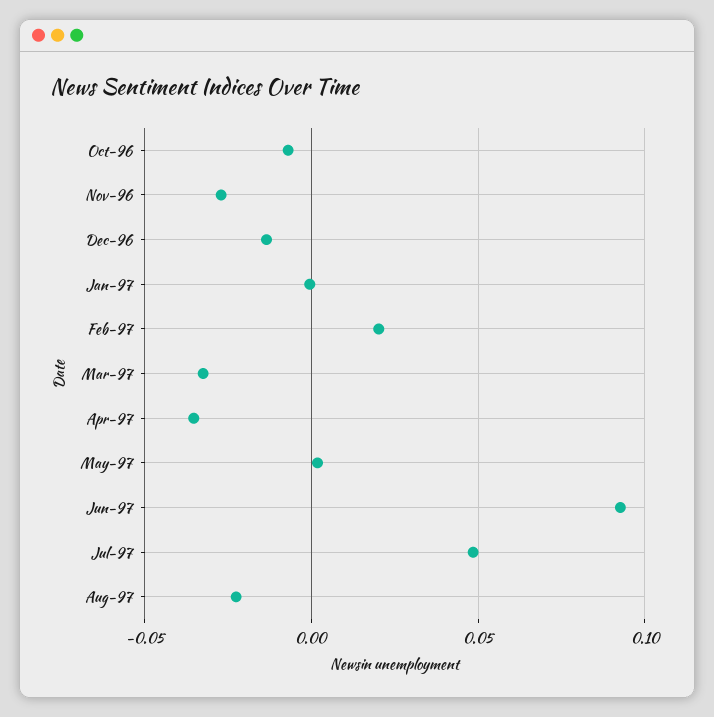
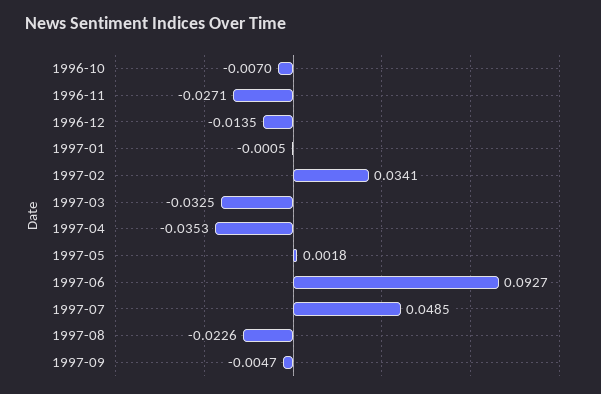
Feb-97: 0.02 -> 0.0341
1997-09: none -> -0.0047

